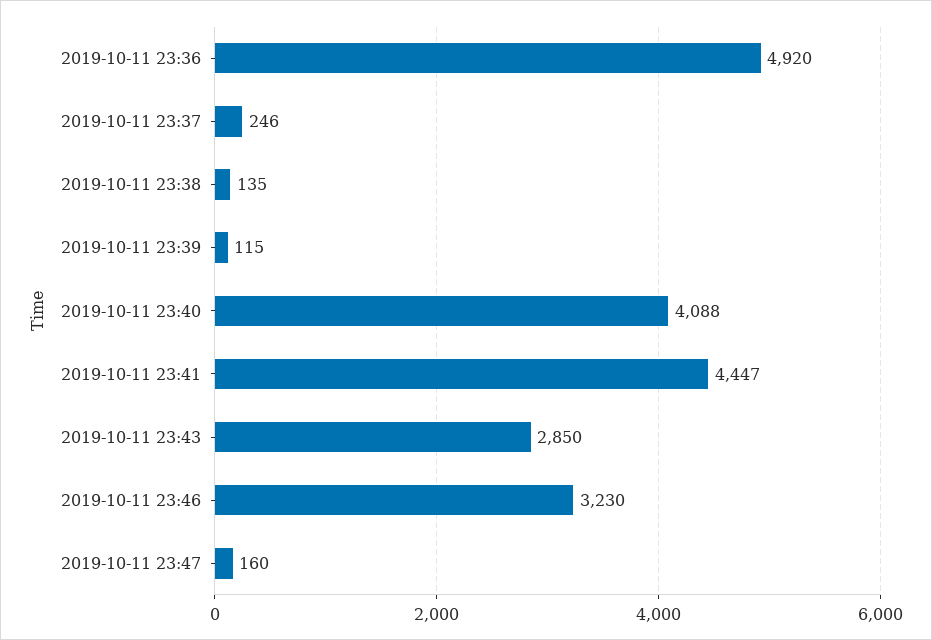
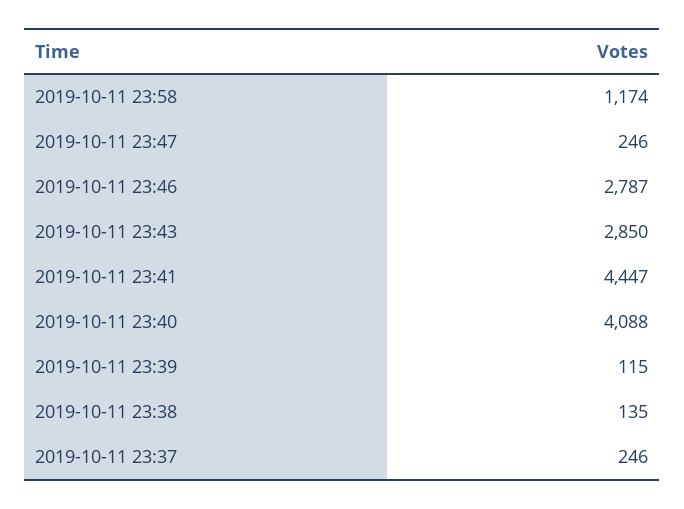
2019-10-11 23:36: 4920 -> none
2019-10-11 23:46: 3230 -> 2787
2019-10-11 23:47: 160 -> 246
2019-10-11 23:58: none -> 1174

